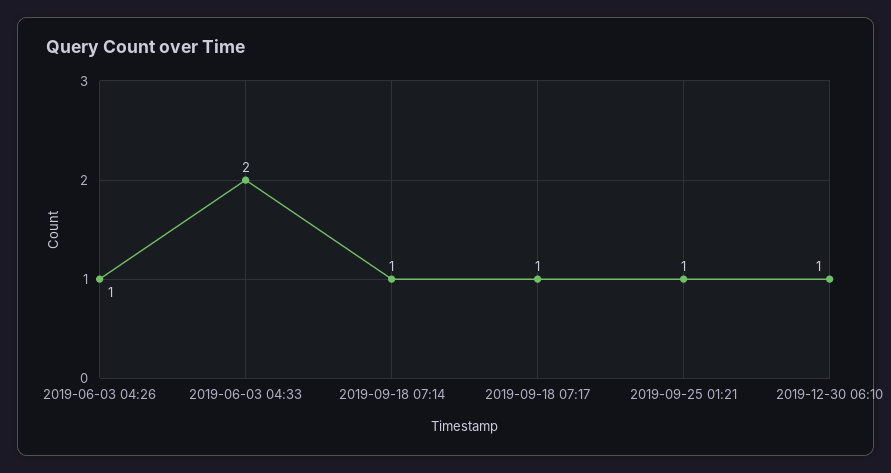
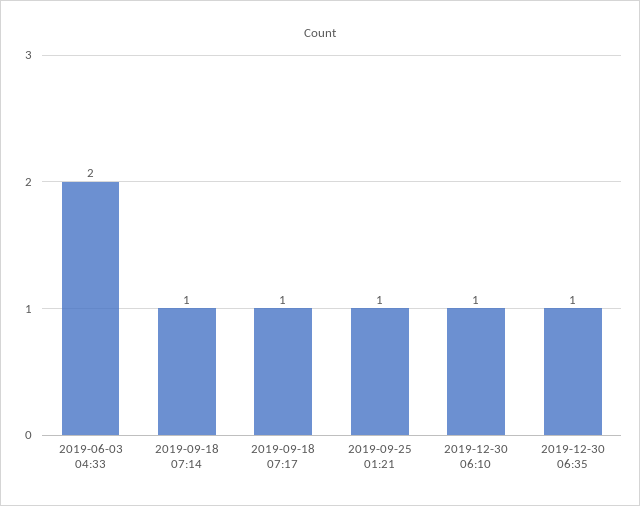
2019-06-03 04:26: 1 -> none
2019-12-30 06:35: none -> 1

